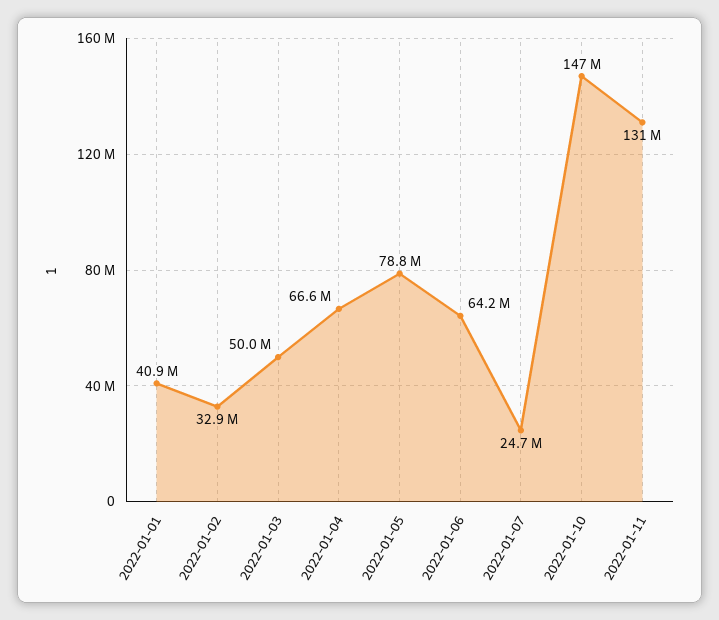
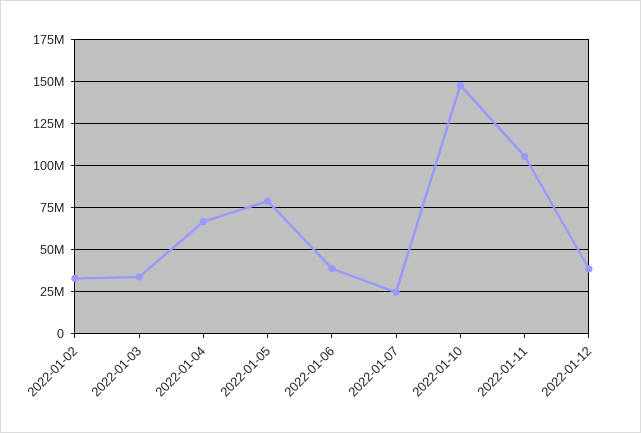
2022-01-01: 40900000 -> none
2022-01-03: 50000000 -> 35000000
2022-01-06: 64200000 -> 40000000
2022-01-11: 131000000 -> 105000000
2022-01-12: none -> 40000000

